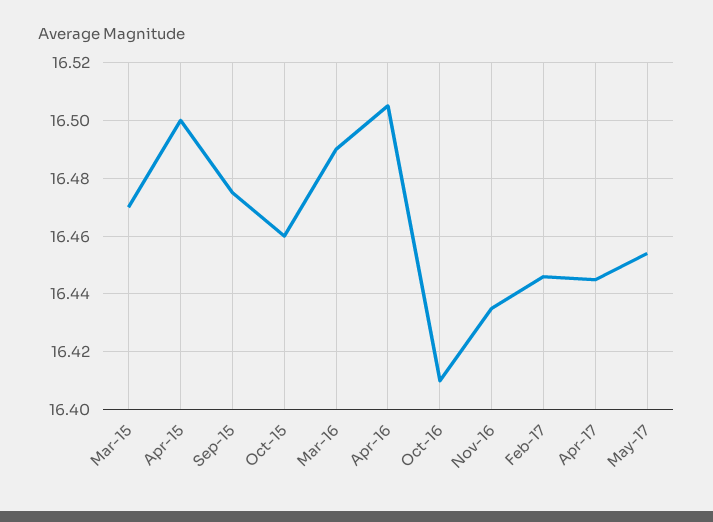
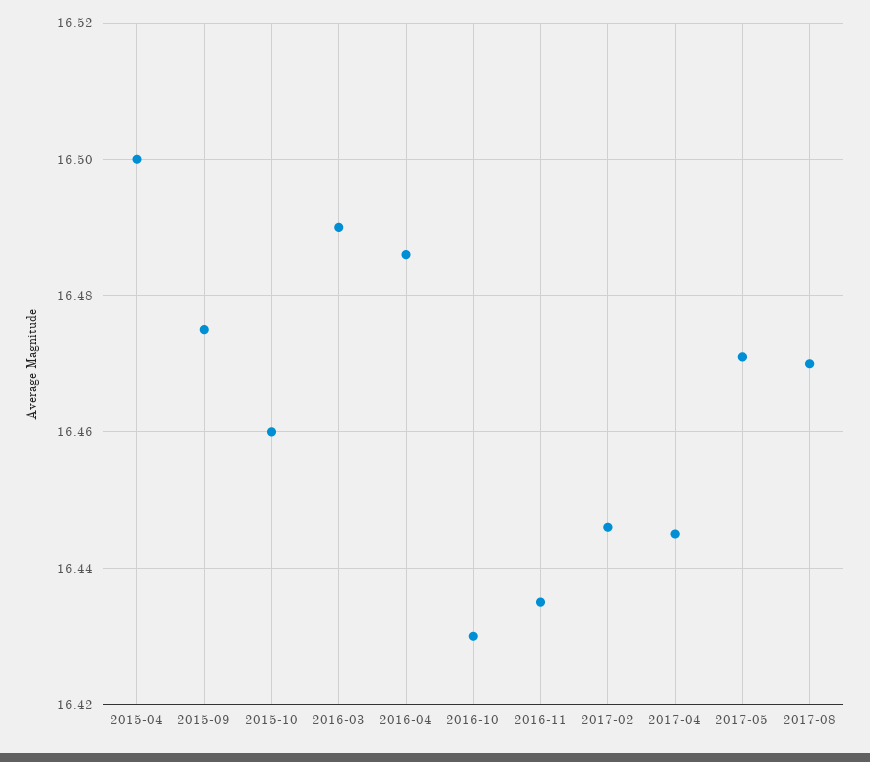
Mar-15: 16.47 -> none
Apr-16: 16.505 -> 16.485
Oct-16: 16.41 -> 16.43
May-17: 16.455 -> 16.47
2017-08: none -> 16.47

